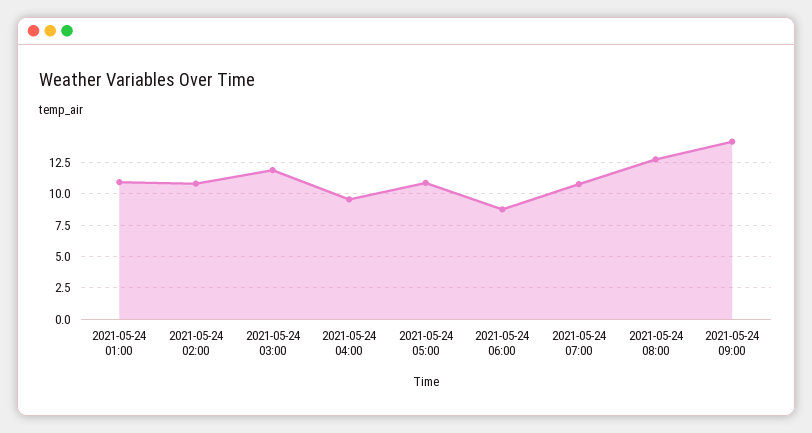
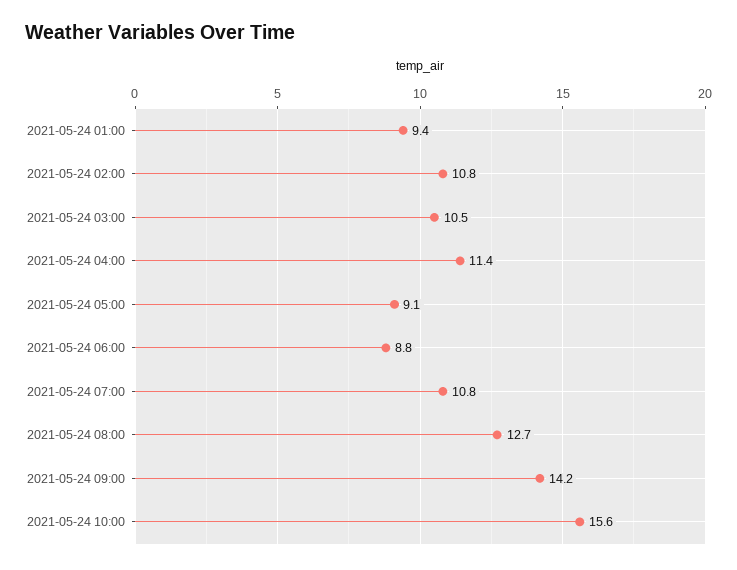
2021-05-24 01:00: 11 -> 9.4
2021-05-24 03:00: 12 -> 10.5
2021-05-24 04:00: 9.5 -> 11.4
2021-05-24 05:00: 11 -> 9.1
2021-05-24 10:00: none -> 15.6

